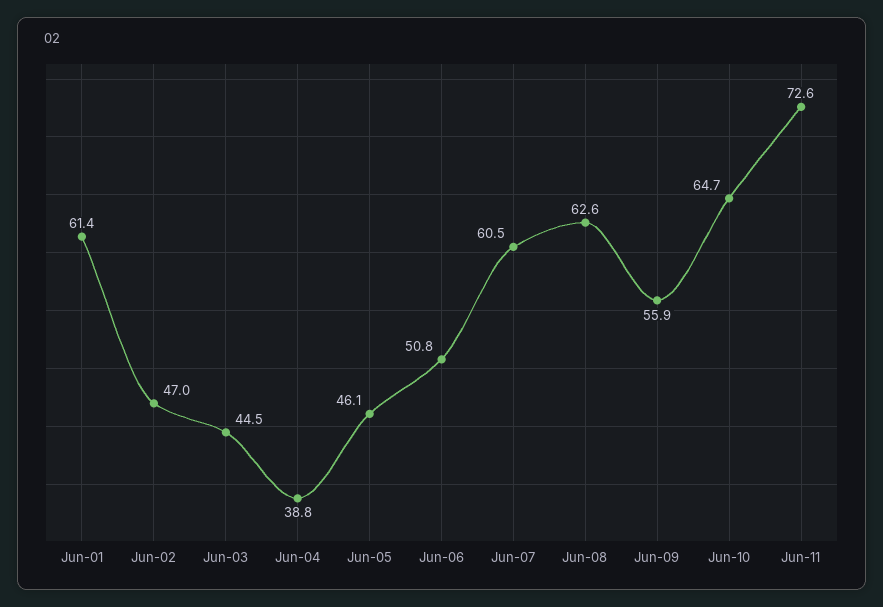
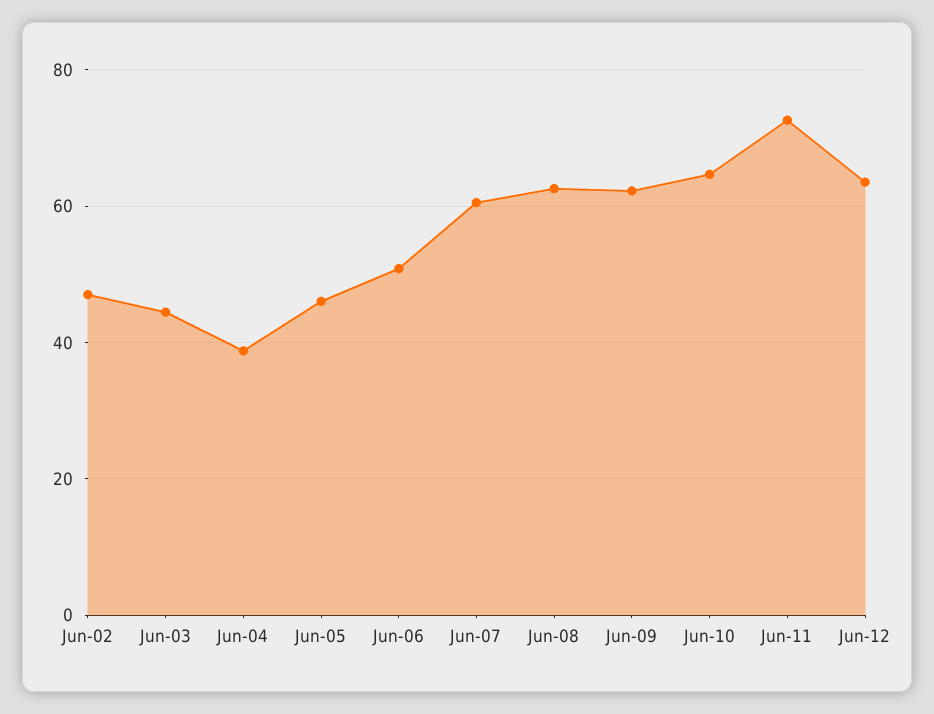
Jun-01: 61.4 -> none
Jun-09: 55.9 -> 62
Jun-12: none -> 64

